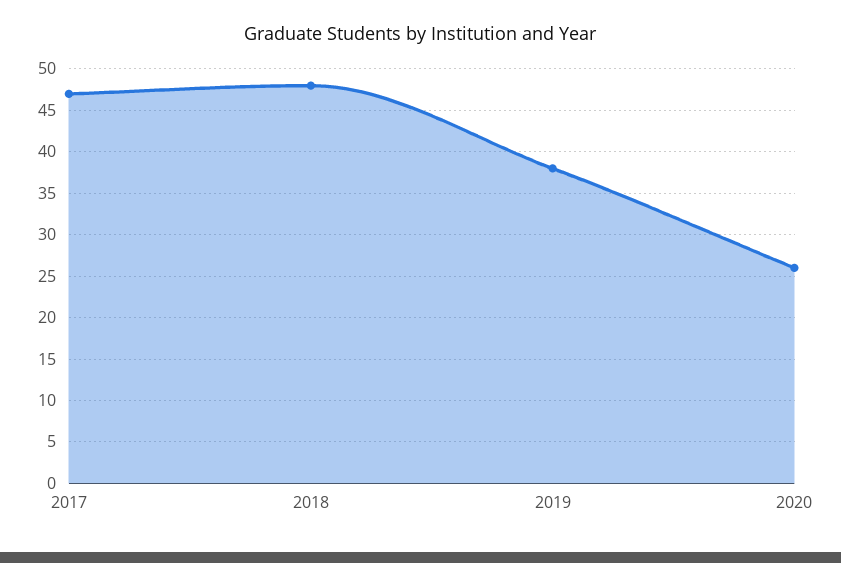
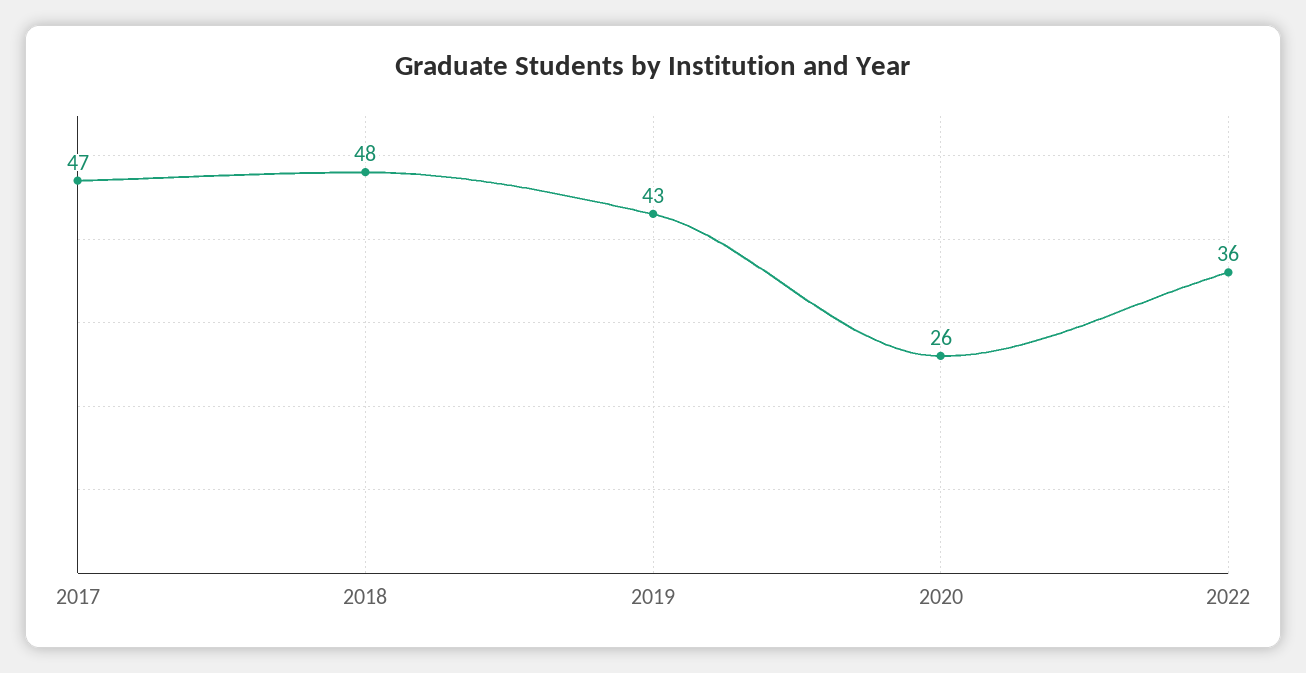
2019: 38 -> 43
2022: none -> 36

